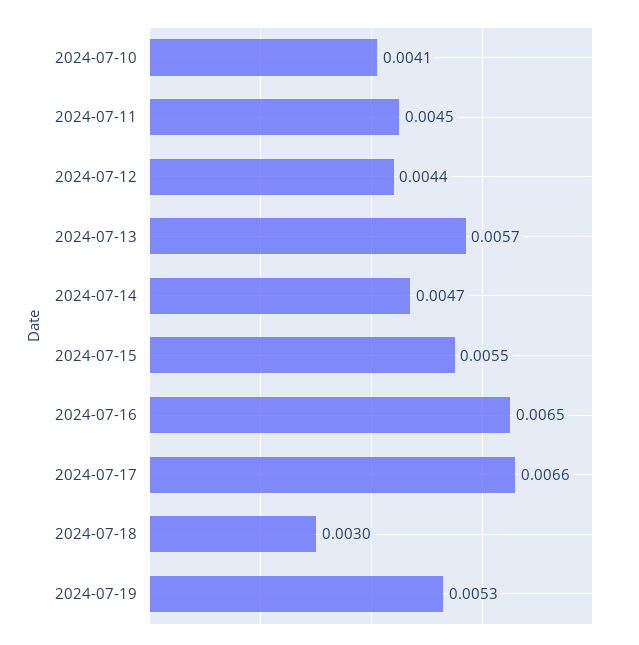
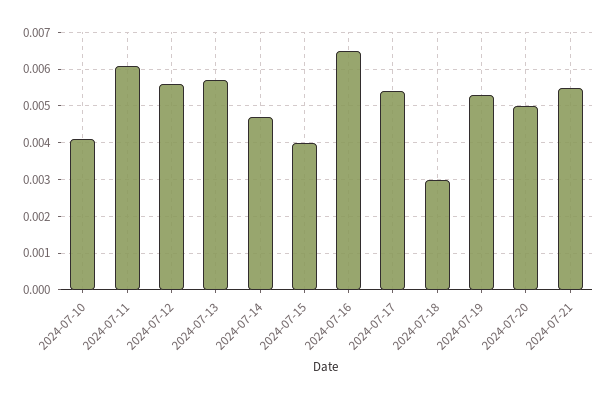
2024-07-11: 0.0045 -> 0.006
2024-07-12: 0.0044 -> 0.0055
2024-07-15: 0.0055 -> 0.004
2024-07-17: 0.0066 -> 0.0055
2024-07-20: none -> 0.005
2024-07-21: none -> 0.0055

